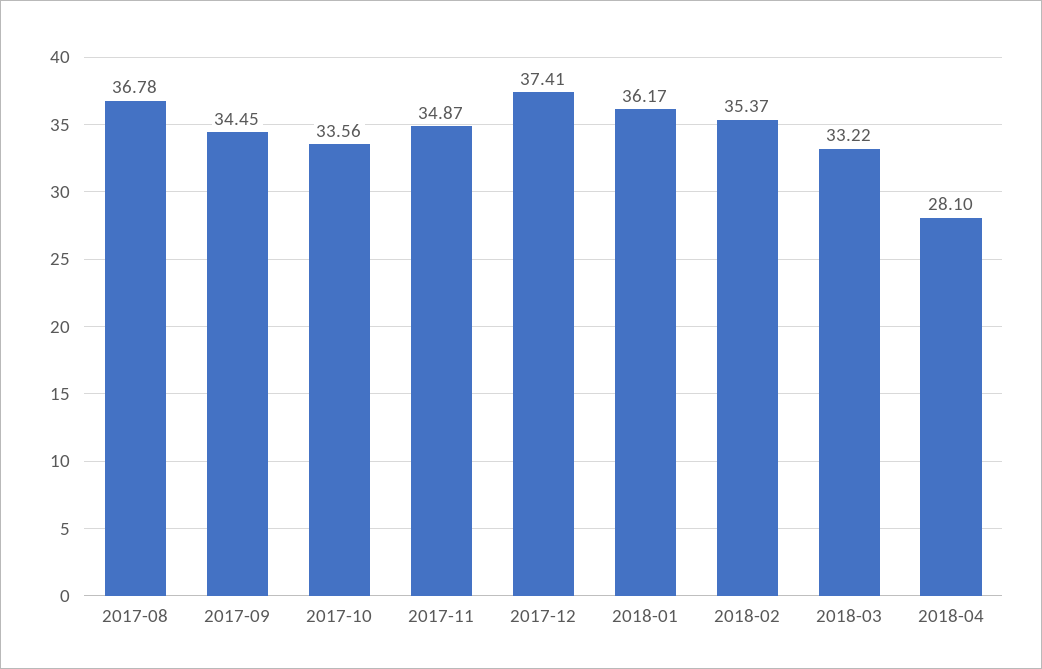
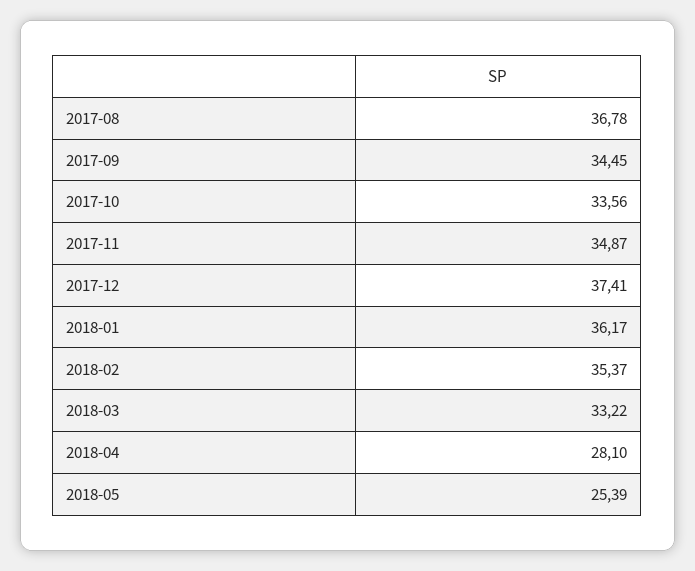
2018-05: none -> 25.39

